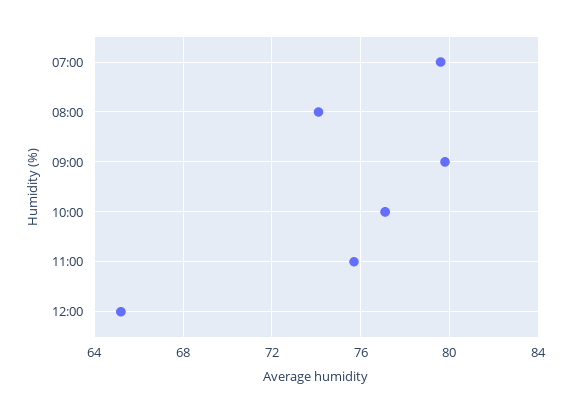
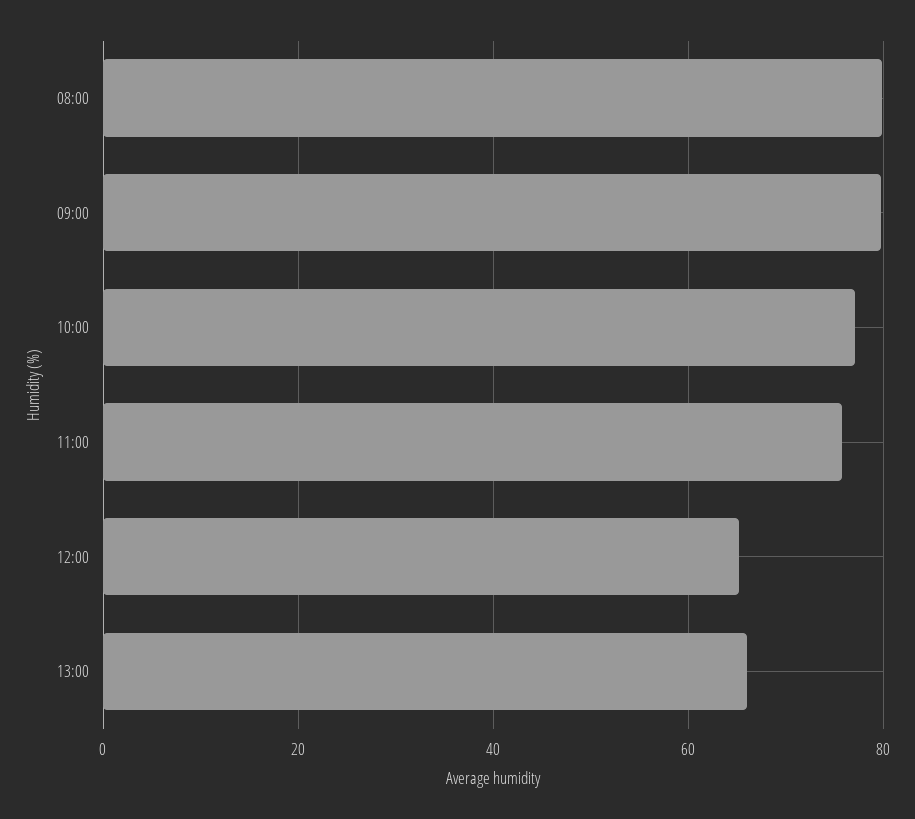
07:00: 79.5 -> none
08:00: 74 -> 80
13:00: none -> 66

